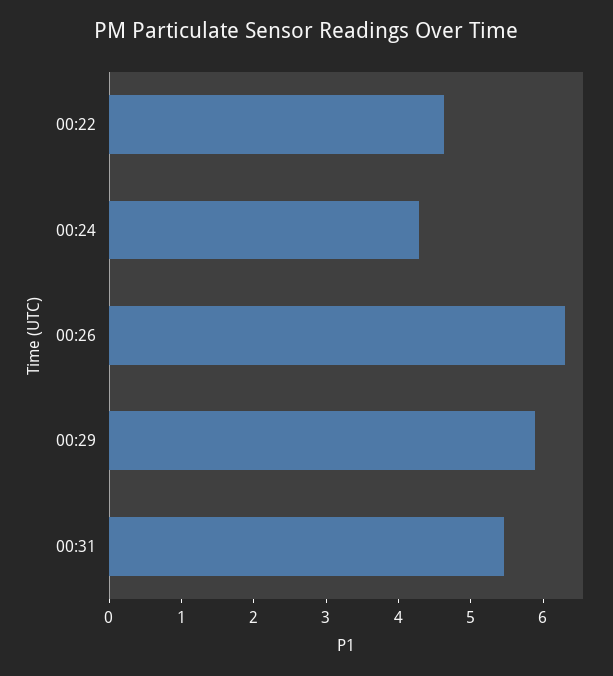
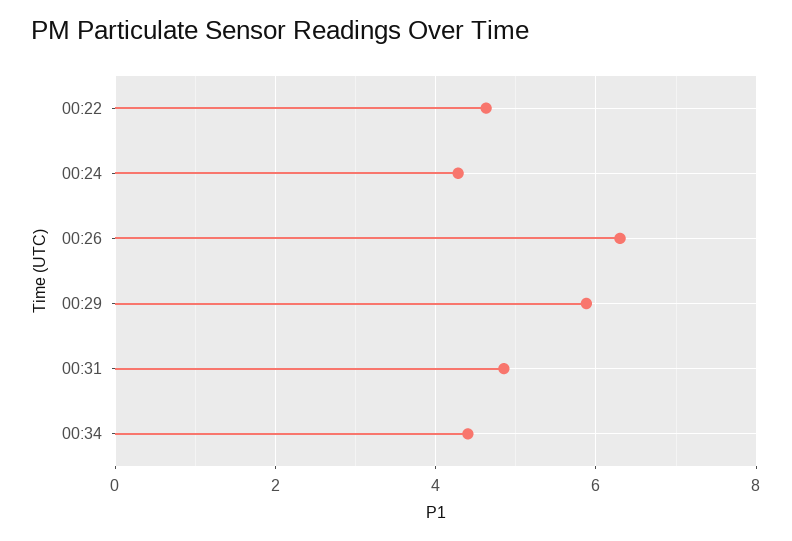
00:31: 5.4 -> 4.8
00:34: none -> 4.4

